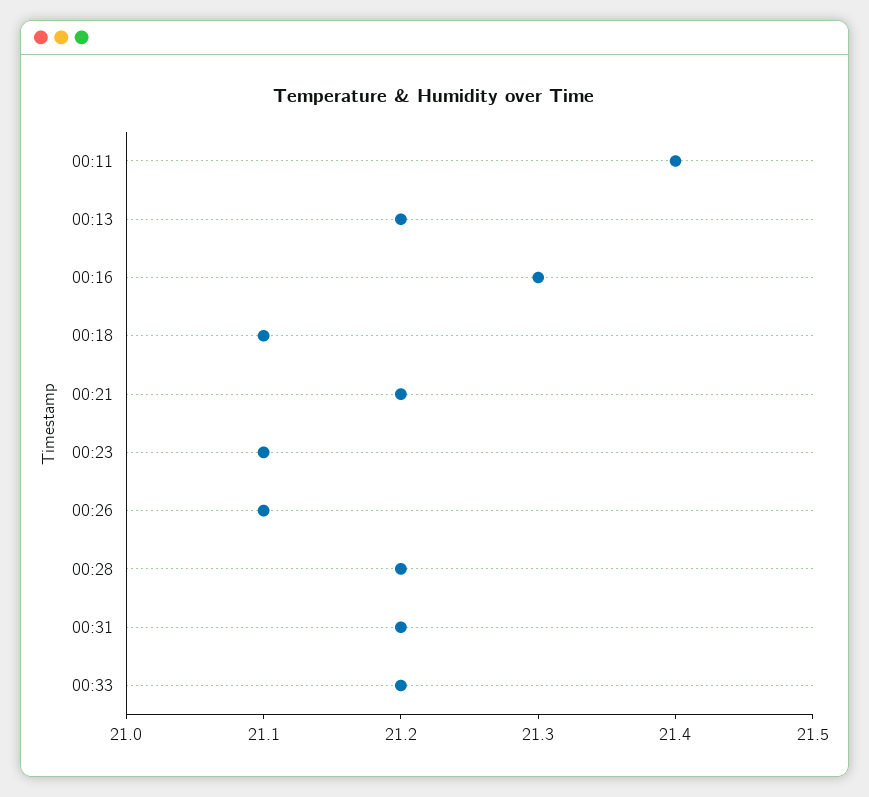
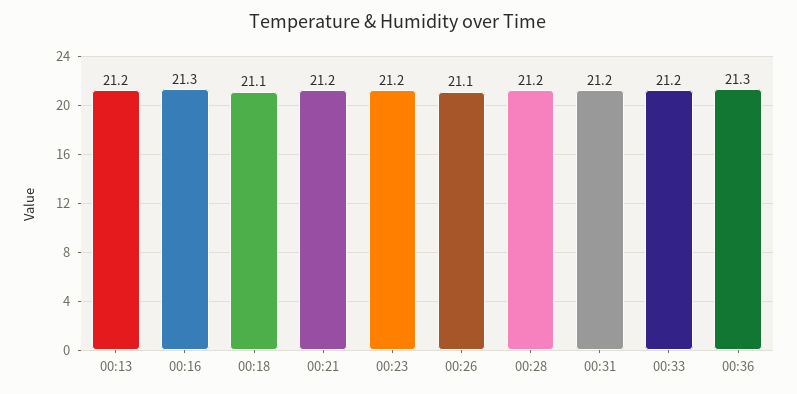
00:11: 21.4 -> none
00:23: 21.1 -> 21.2
00:36: none -> 21.3

